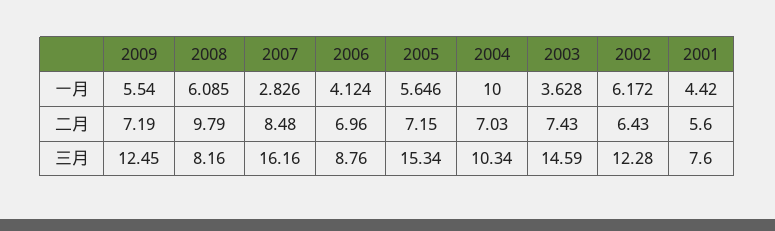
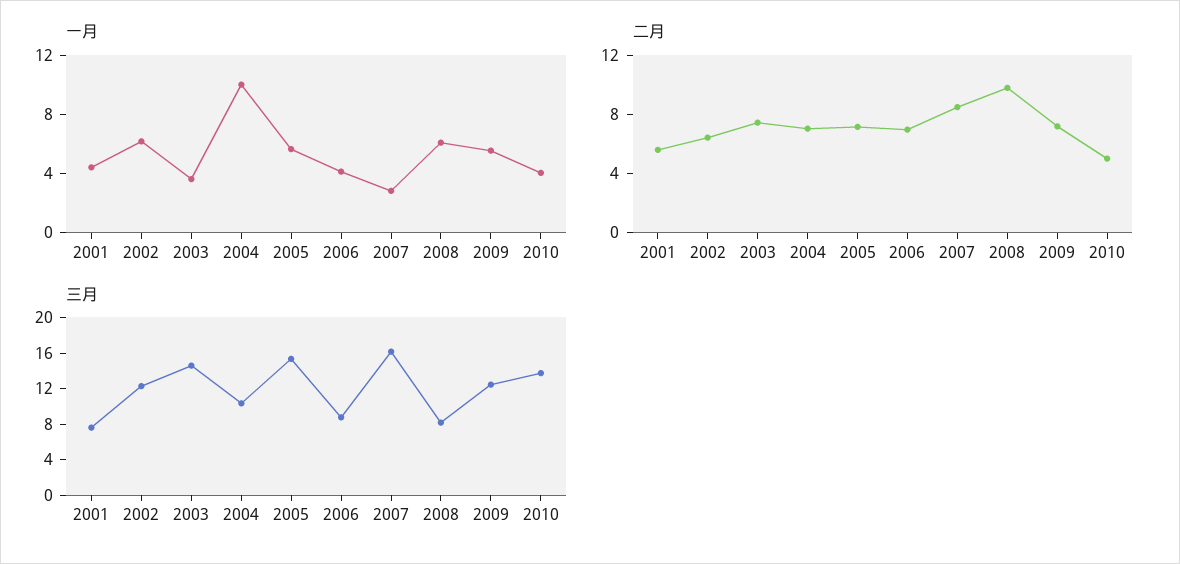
一月, 2010: none -> 4
二月, 2010: none -> 5
三月, 2010: none -> 14

